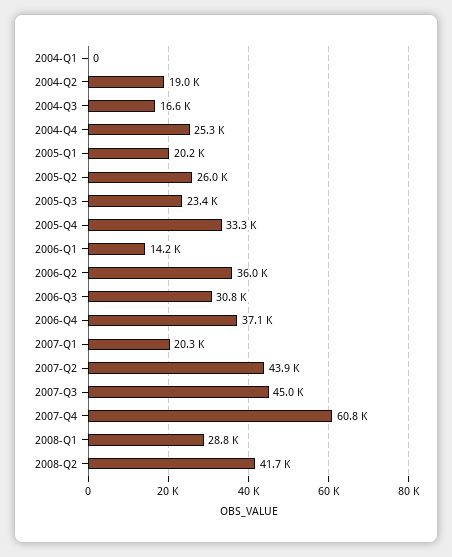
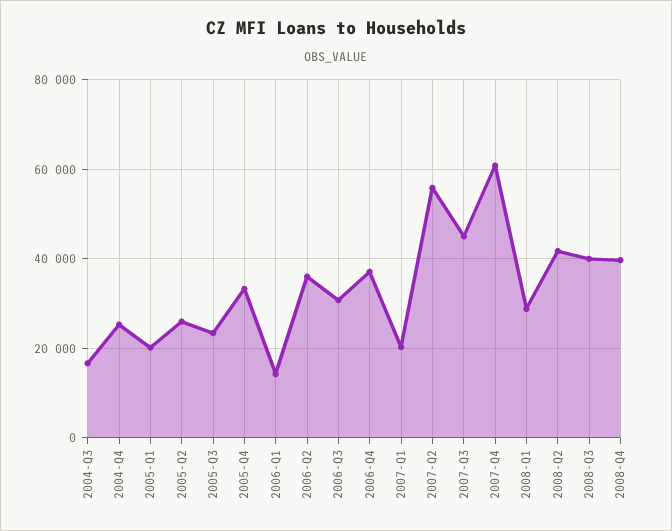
2004-Q1: 0 -> none
2004-Q2: 19000 -> none
2007-Q2: 43900 -> 56000
2008-Q3: none -> 40000
2008-Q4: none -> 40000

